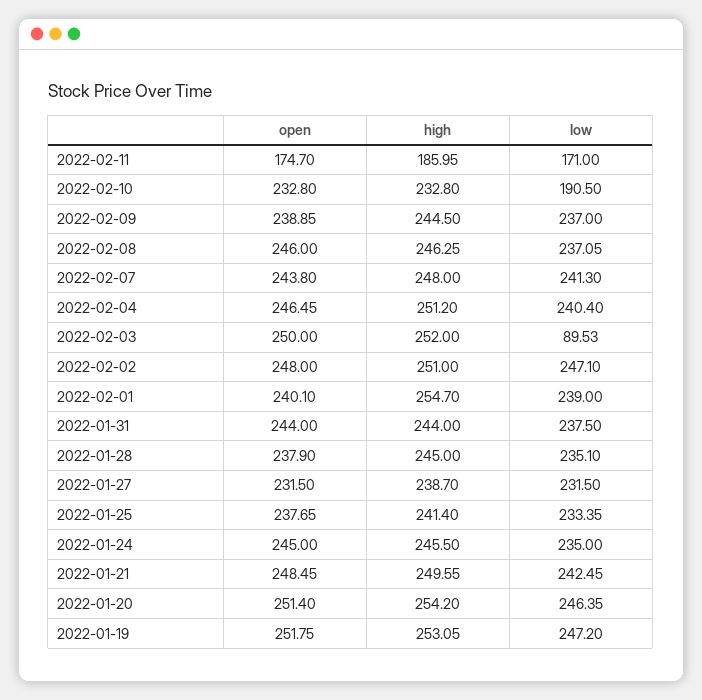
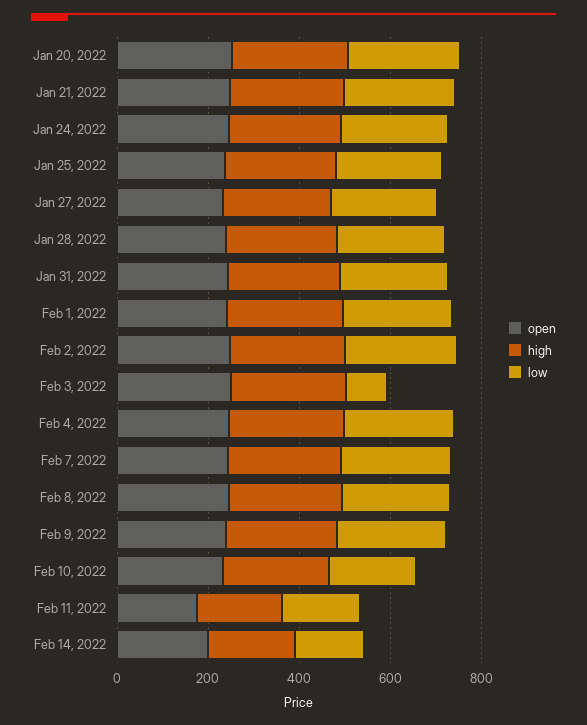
open, 2022-01-19: 251.75 -> none
high, 2022-01-19: 253.05 -> none
low, 2022-01-19: 247.2 -> none
open, Feb 14, 2022: none -> 200
high, Feb 14, 2022: none -> 200
low, Feb 14, 2022: none -> 150

